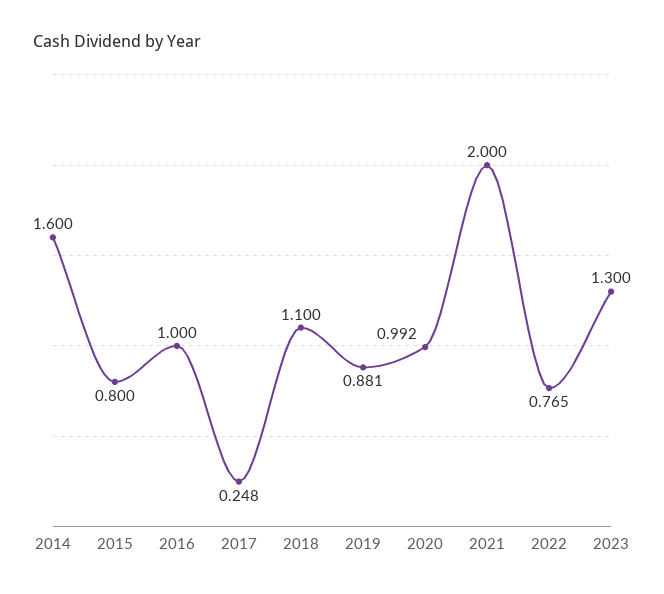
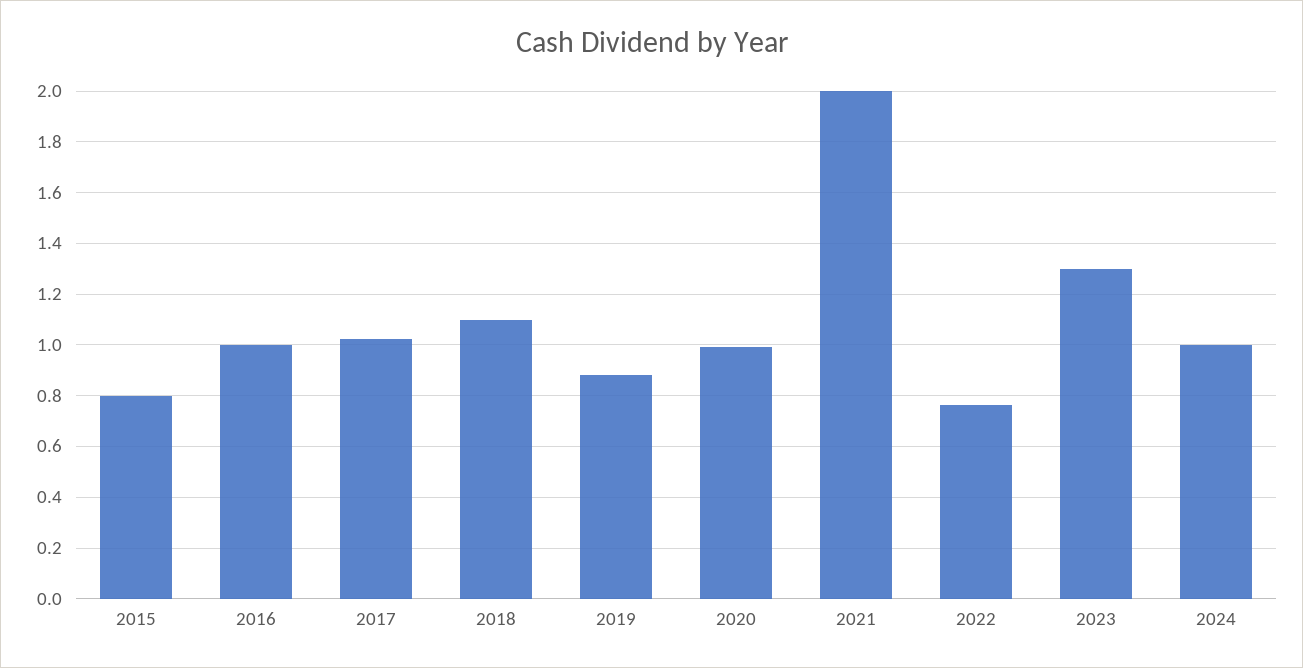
2014: 1.6 -> none
2017: 0.248 -> 1.025
2024: none -> 1

